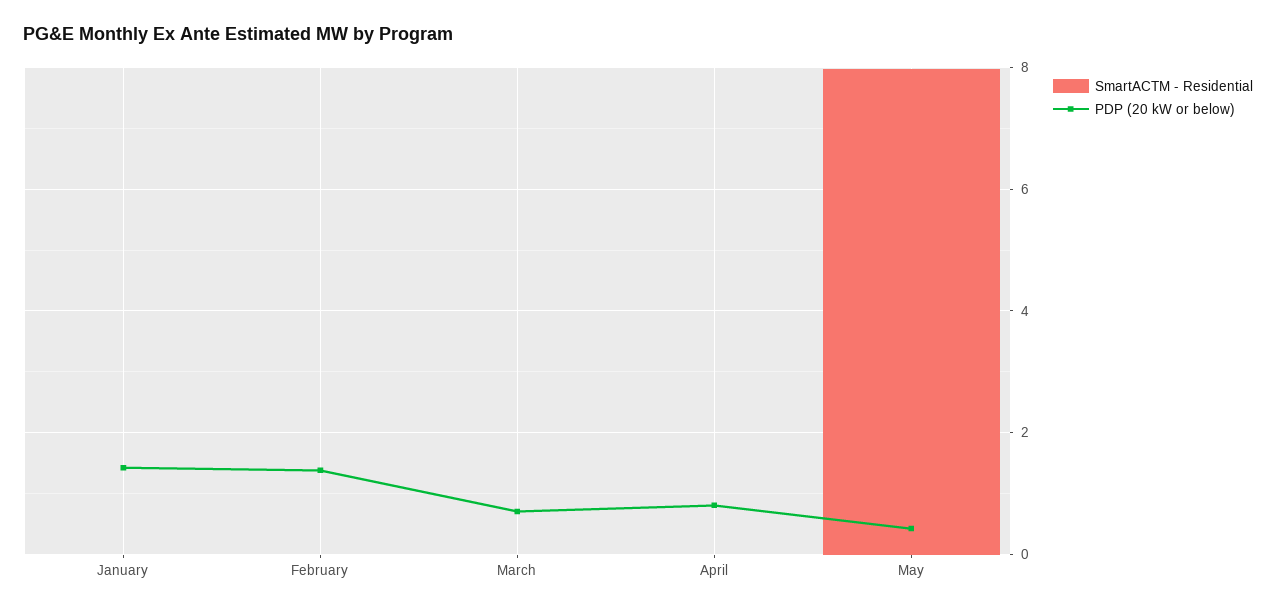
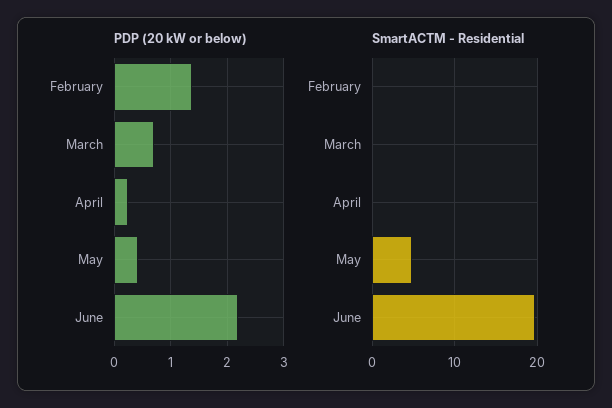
SmartACTM - Residential, January: 0 -> none
PDP (20 kW or below), January: 1.4 -> none
PDP (20 kW or below), April: 0.8 -> 0.2
SmartACTM - Residential, May: 8 -> 5
PDP (20 kW or below), June: none -> 2.2
SmartACTM - Residential, June: none -> 20

